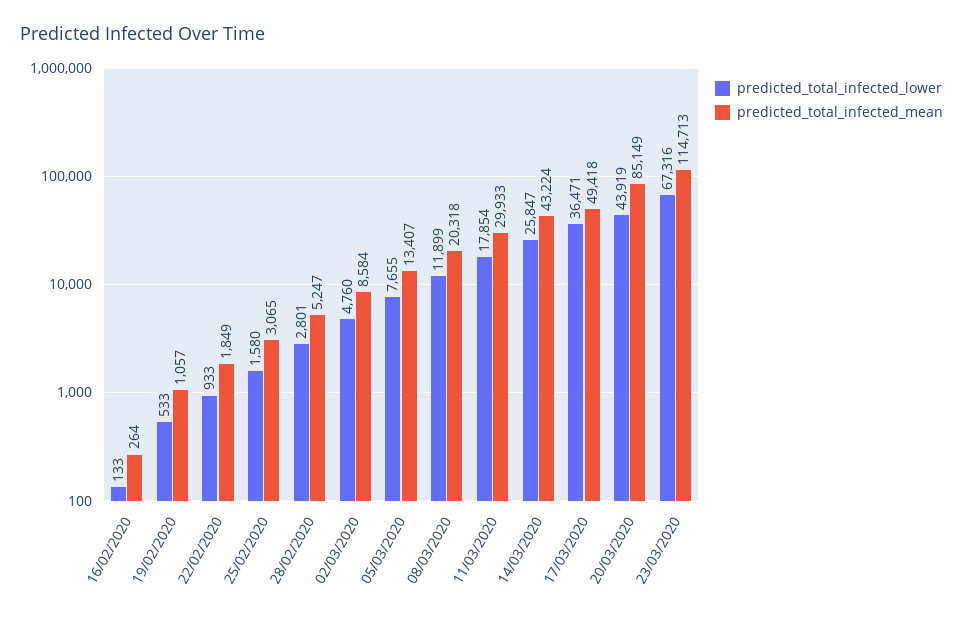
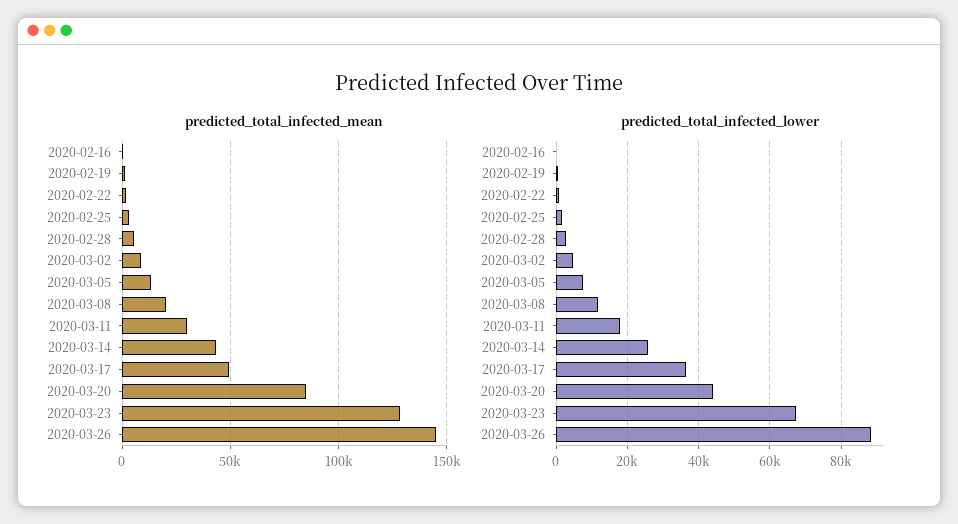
predicted_total_infected_mean, 23/03/2020: 114713 -> 130000
predicted_total_infected_mean, 2020-03-26: none -> 145000
predicted_total_infected_lower, 2020-03-26: none -> 88000

